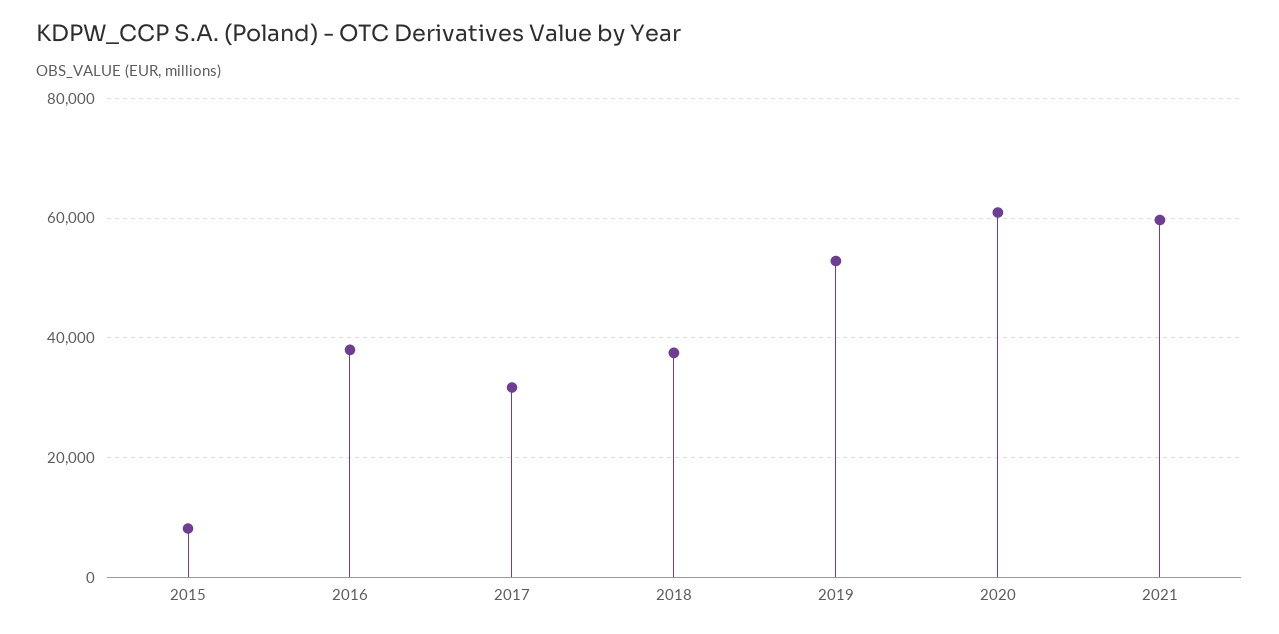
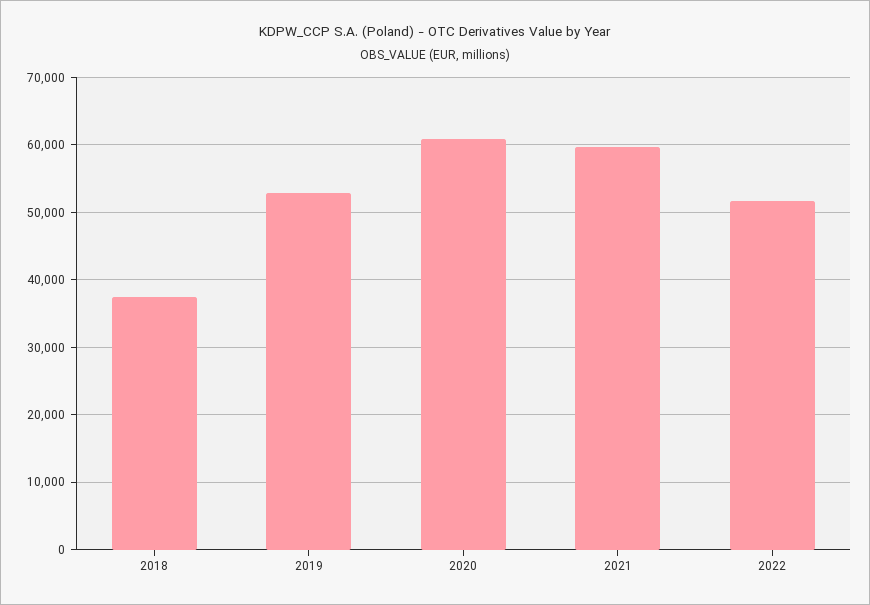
2015: 8000 -> none
2016: 38000 -> none
2017: 32000 -> none
2022: none -> 52000

